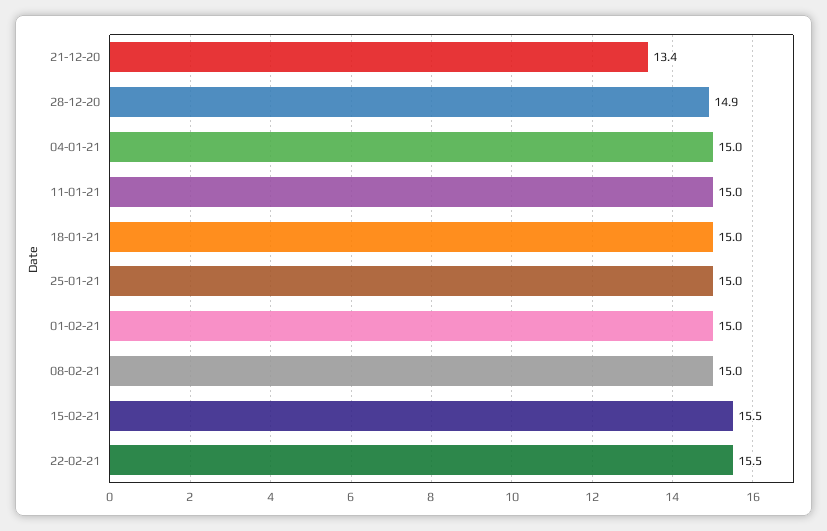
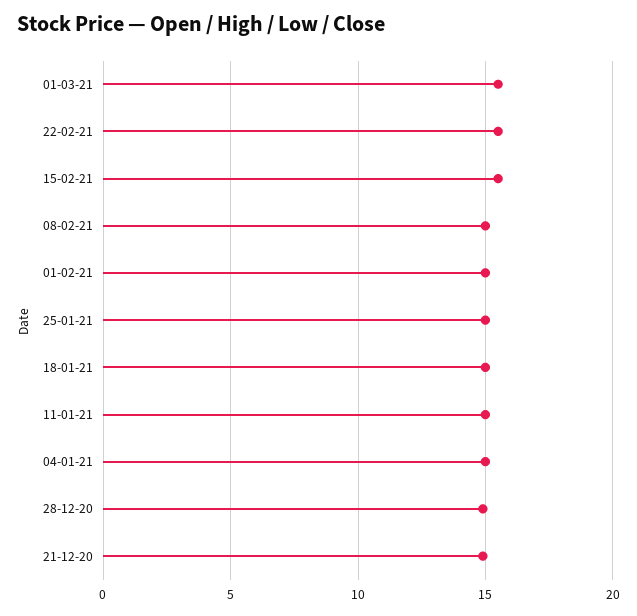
21-12-20: 13.4 -> 15
01-03-21: none -> 15.5

